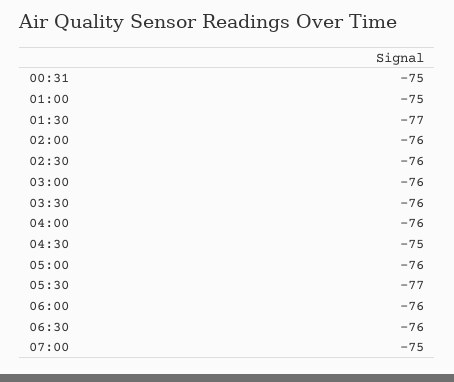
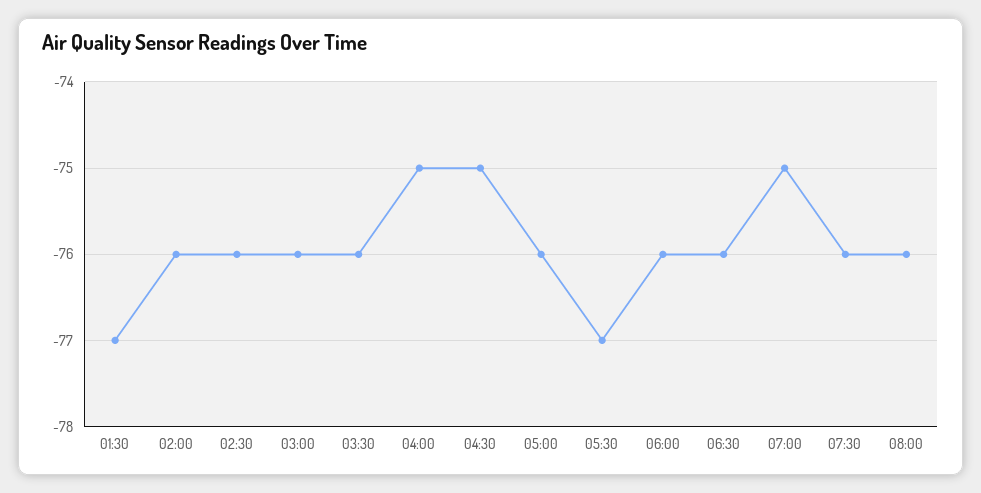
00:31: -75 -> none
01:00: -75 -> none
04:00: -76 -> -75
07:30: none -> -76
08:00: none -> -76

